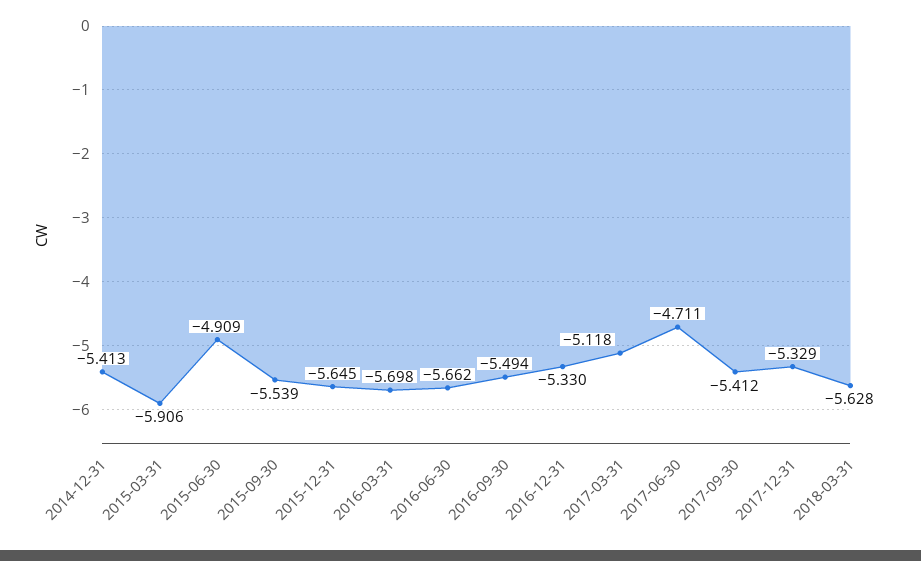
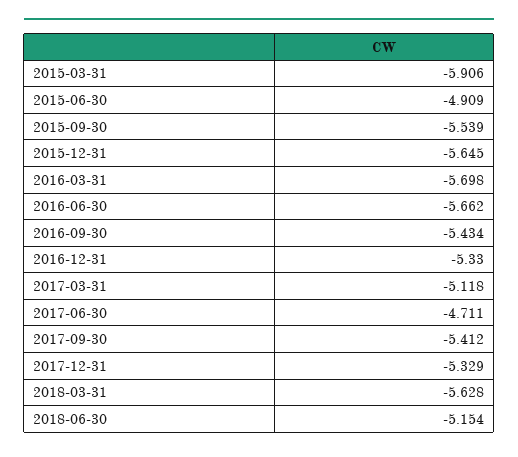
2014-12-31: -5.413 -> none
2016-09-30: -5.494 -> -5.434
2018-06-30: none -> -5.154

